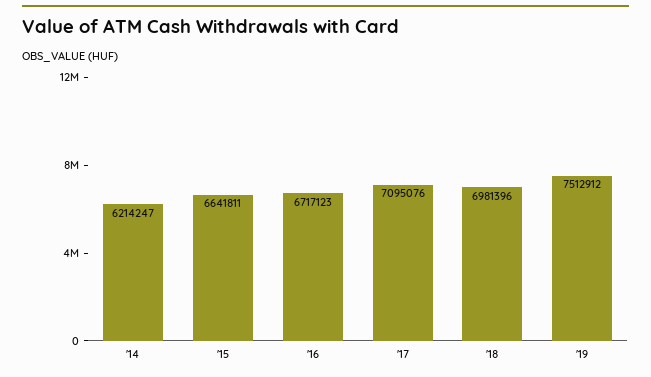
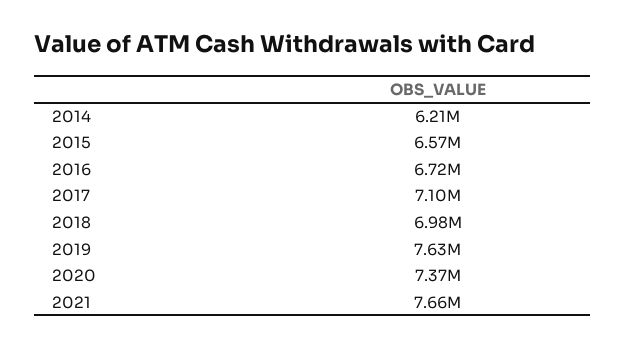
'15: 6641811 -> 6570000
'19: 7512912 -> 7630000
2020: none -> 7370000
2021: none -> 7660000

